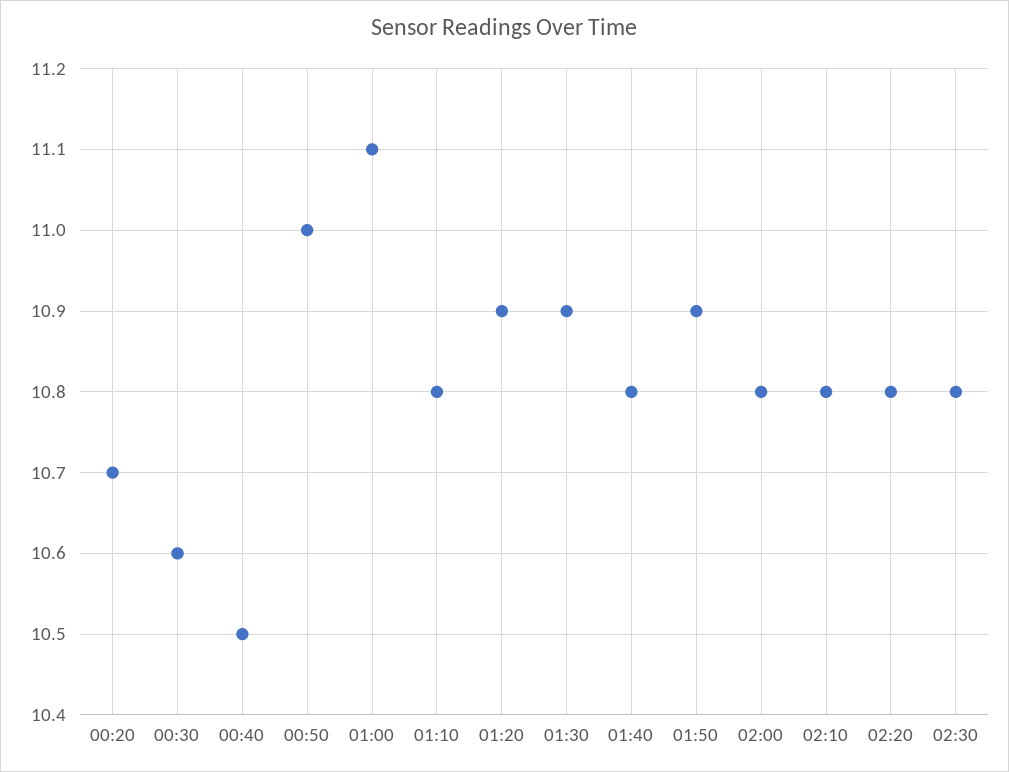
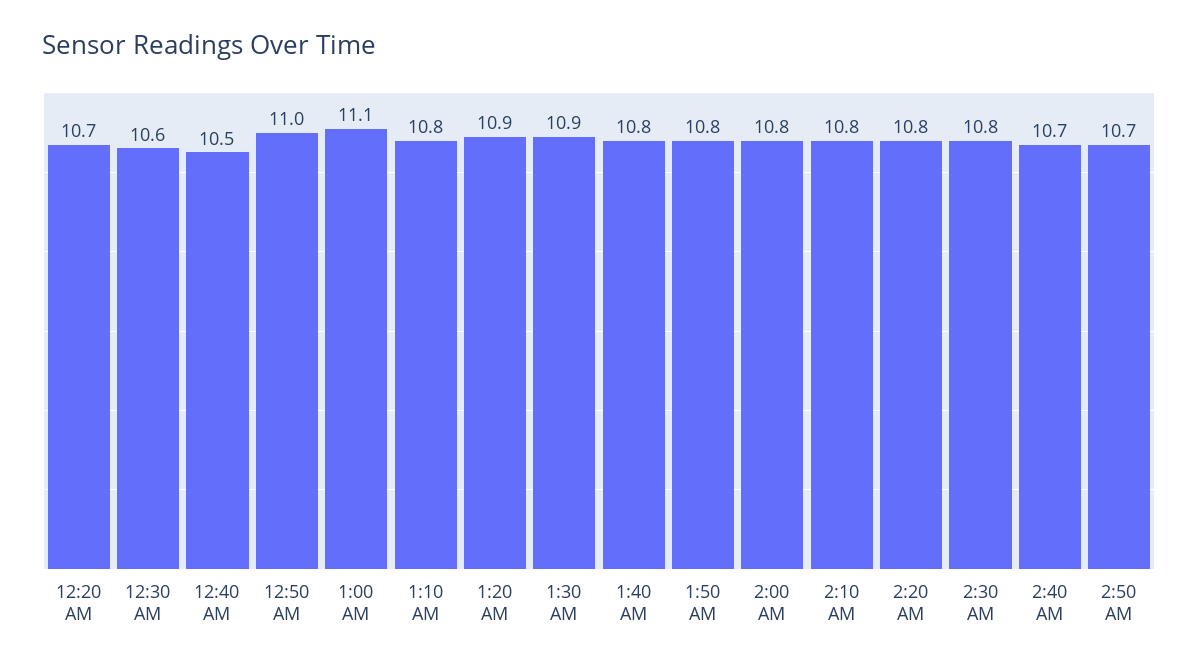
01:50: 10.9 -> 10.8
2:40 AM: none -> 10.7
2:50 AM: none -> 10.7

